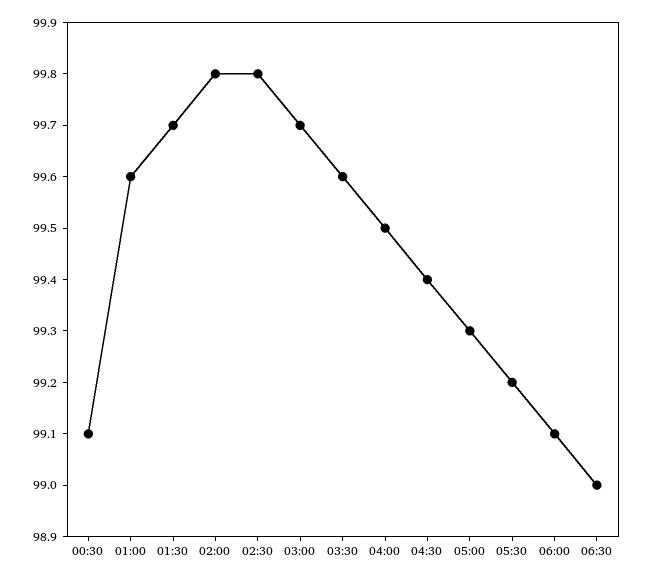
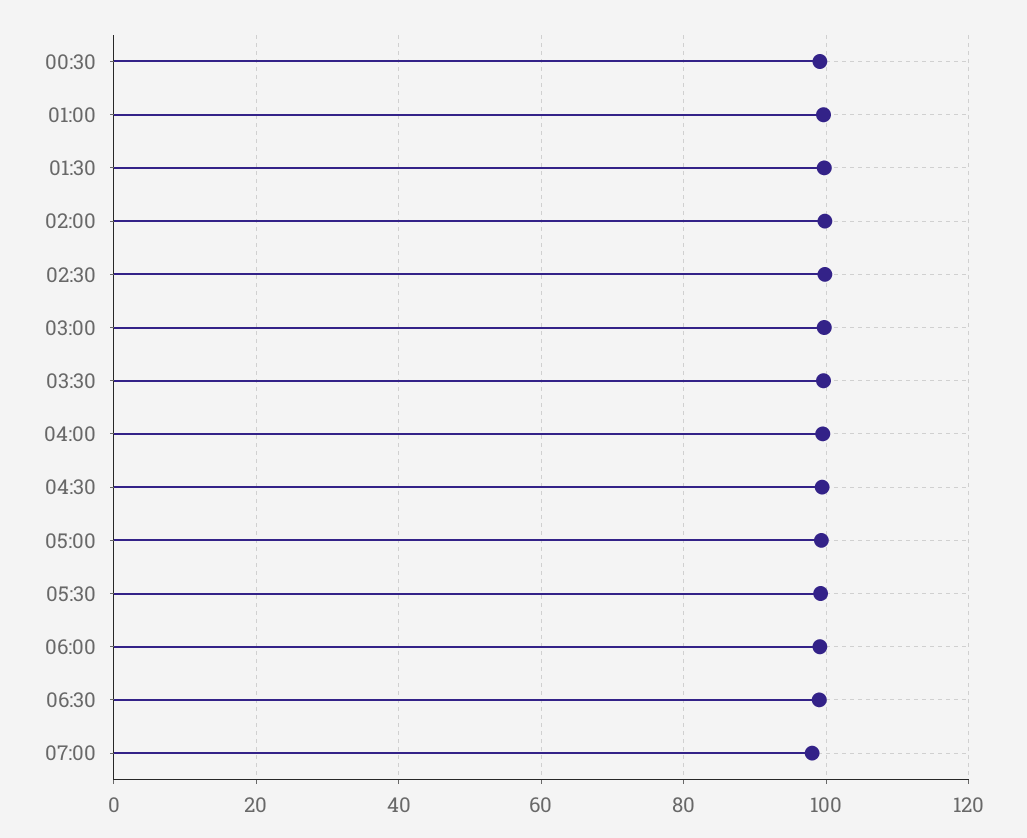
07:00: none -> 98

